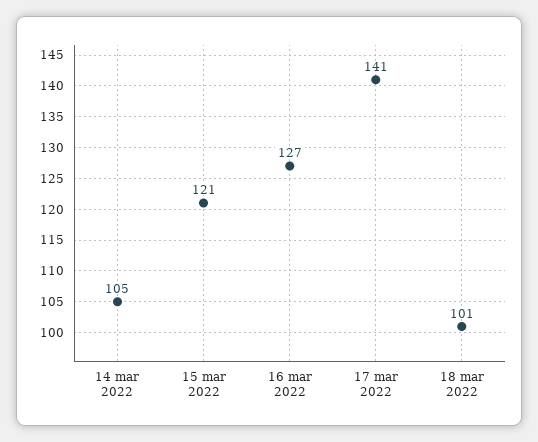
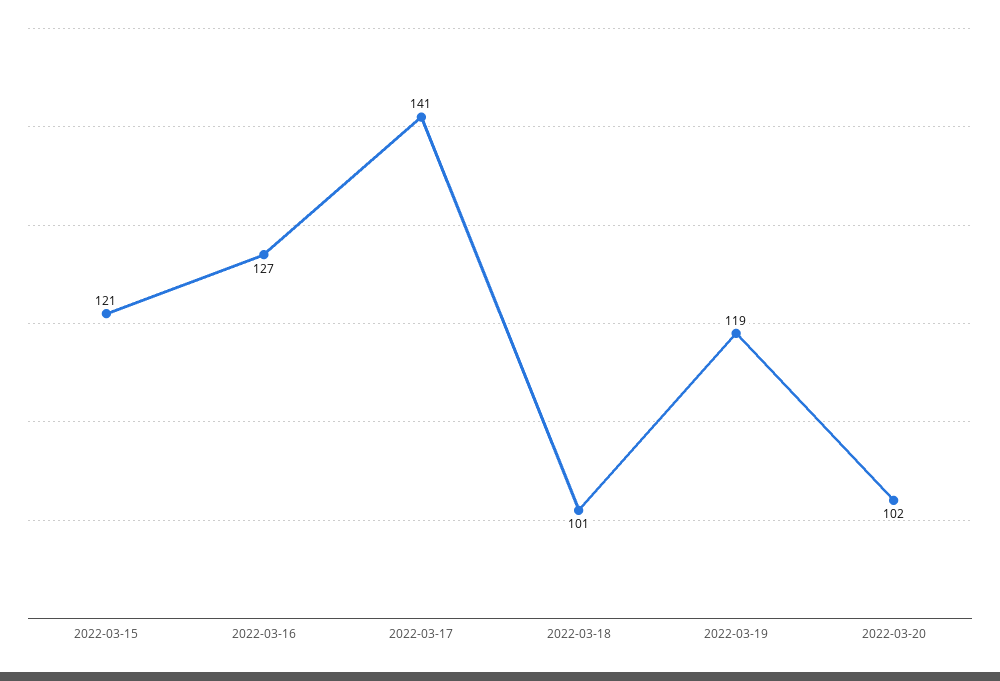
14 mar 2022: 105 -> none
2022-03-19: none -> 119
2022-03-20: none -> 102

